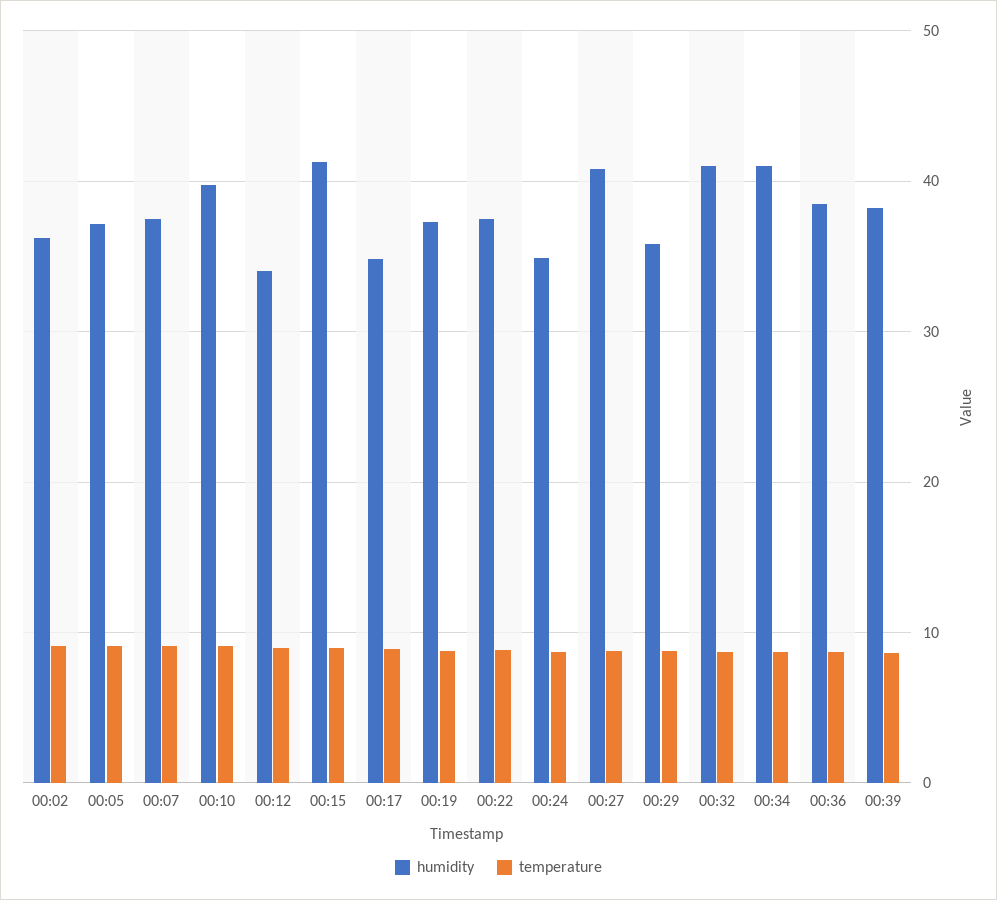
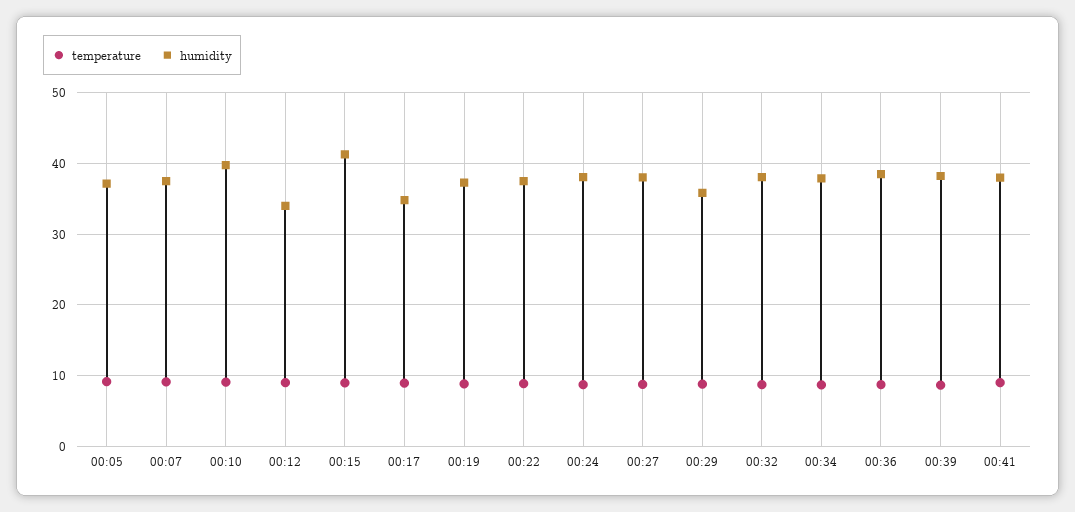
humidity, 00:02: 36 -> none
temperature, 00:02: 9 -> none
humidity, 00:24: 35 -> 38
humidity, 00:27: 41 -> 38
humidity, 00:32: 41 -> 38
humidity, 00:34: 41 -> 38
temperature, 00:41: none -> 9
humidity, 00:41: none -> 38

